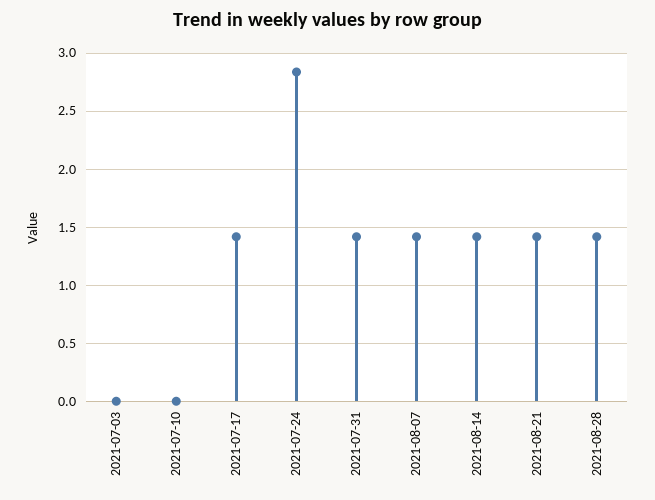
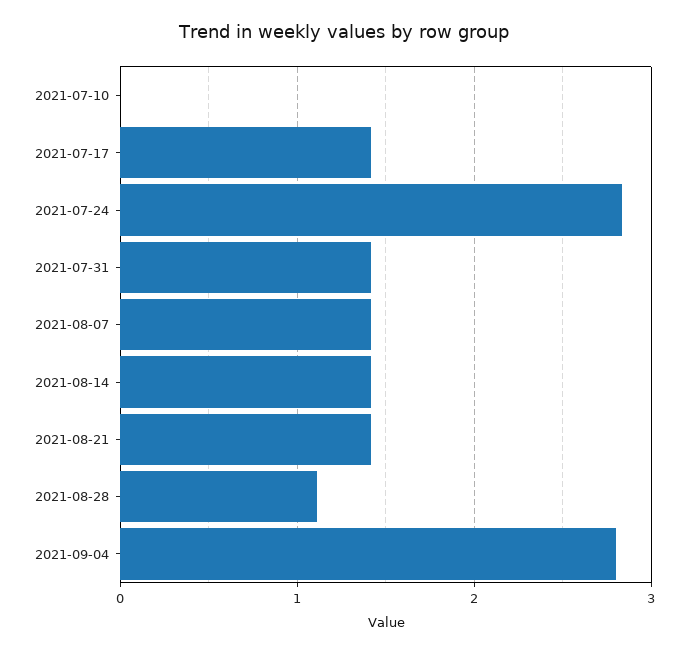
2021-07-03: 0 -> none
2021-08-28: 1.4 -> 1.1
2021-09-04: none -> 2.8

